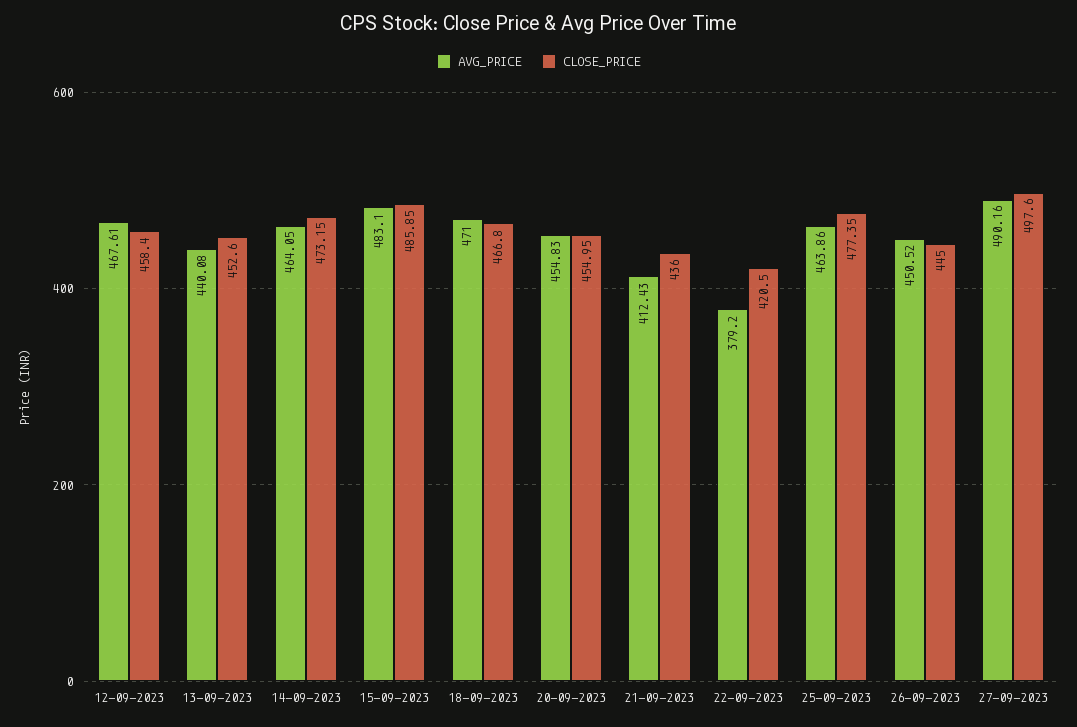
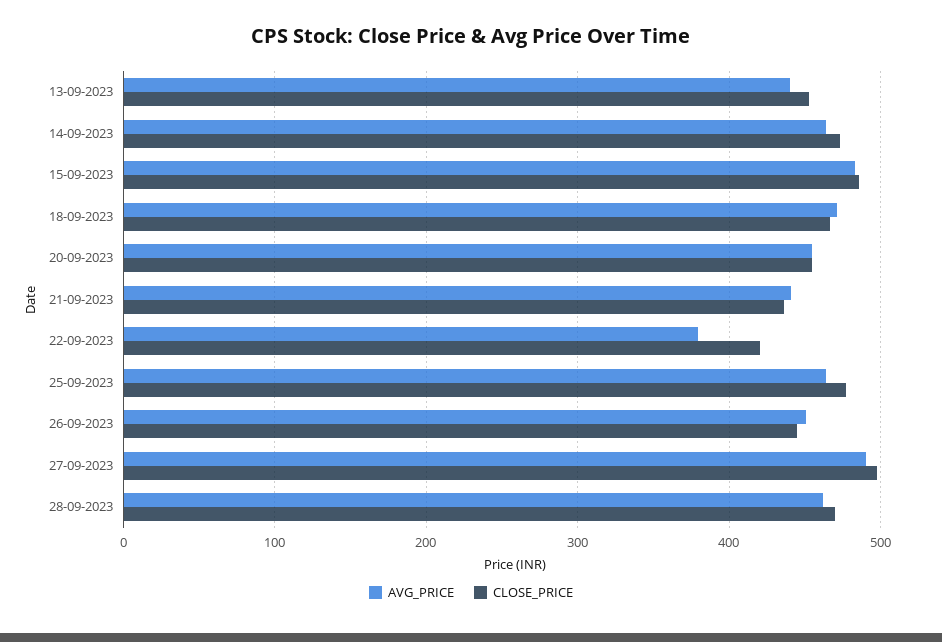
AVG_PRICE, 12-09-2023: 467.61 -> none
CLOSE_PRICE, 12-09-2023: 458.4 -> none
AVG_PRICE, 21-09-2023: 412.43 -> 440
AVG_PRICE, 28-09-2023: none -> 460
CLOSE_PRICE, 28-09-2023: none -> 470

